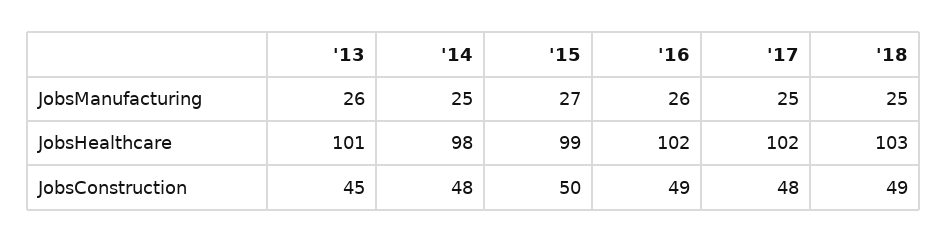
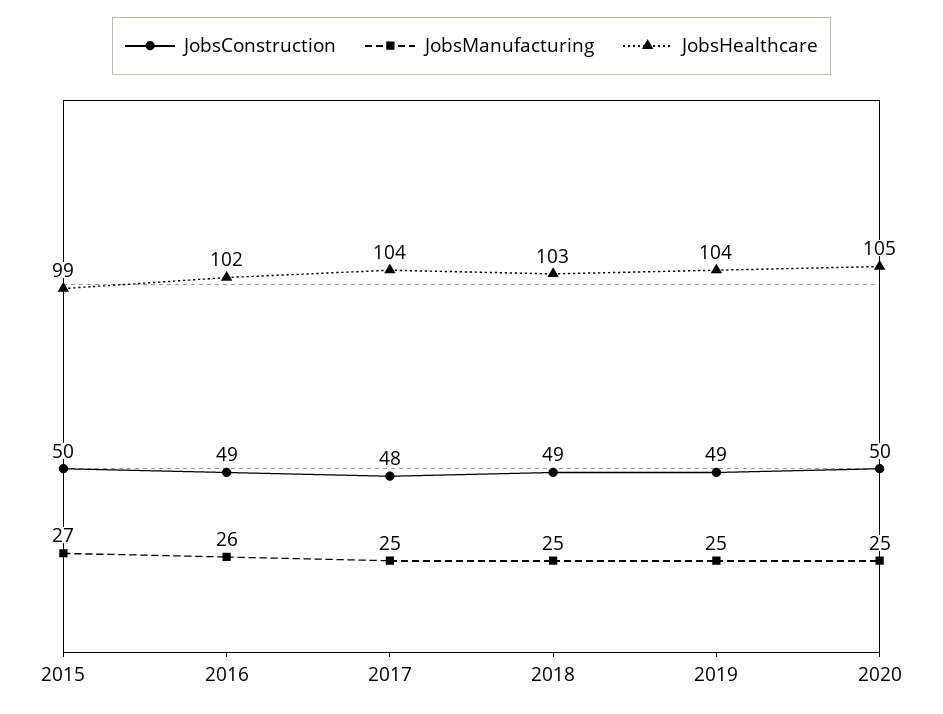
JobsManufacturing, '13: 26 -> none
JobsManufacturing, '14: 25 -> none
JobsHealthcare, '13: 101 -> none
JobsHealthcare, '14: 98 -> none
JobsHealthcare, '17: 102 -> 104
JobsConstruction, '13: 45 -> none
JobsConstruction, '14: 48 -> none
JobsConstruction, 2019: none -> 49
JobsManufacturing, 2019: none -> 25
JobsHealthcare, 2019: none -> 104
JobsConstruction, 2020: none -> 50
JobsManufacturing, 2020: none -> 25
JobsHealthcare, 2020: none -> 105

